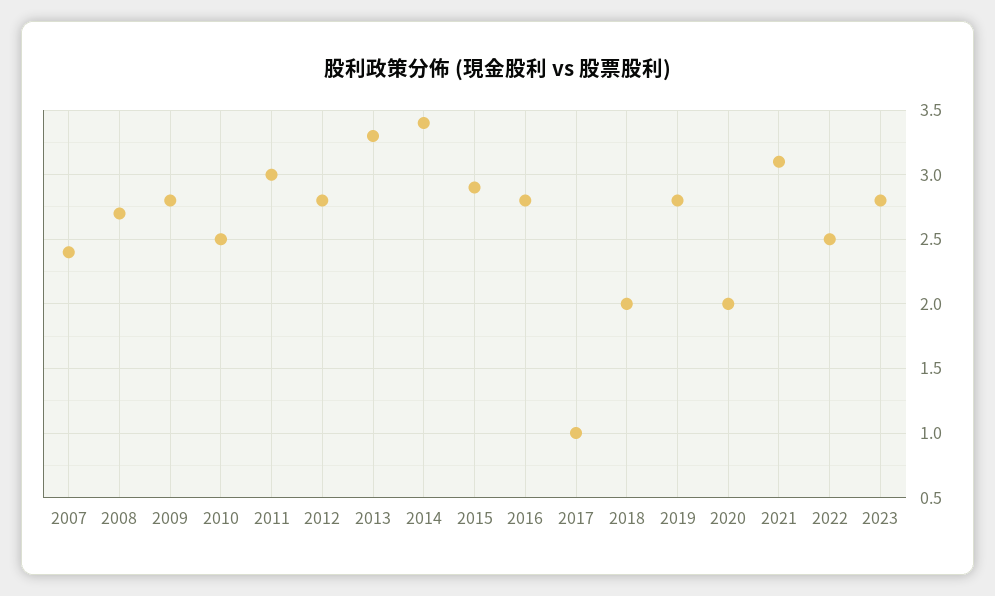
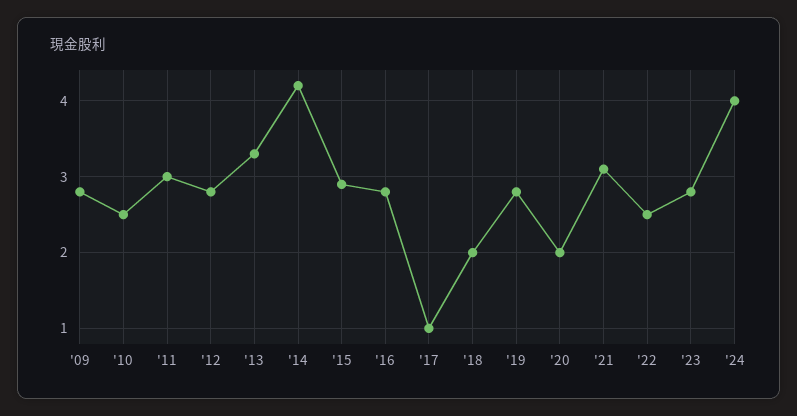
2007: 2.4 -> none
2008: 2.7 -> none
2014: 3.4 -> 4.2
'24: none -> 4

